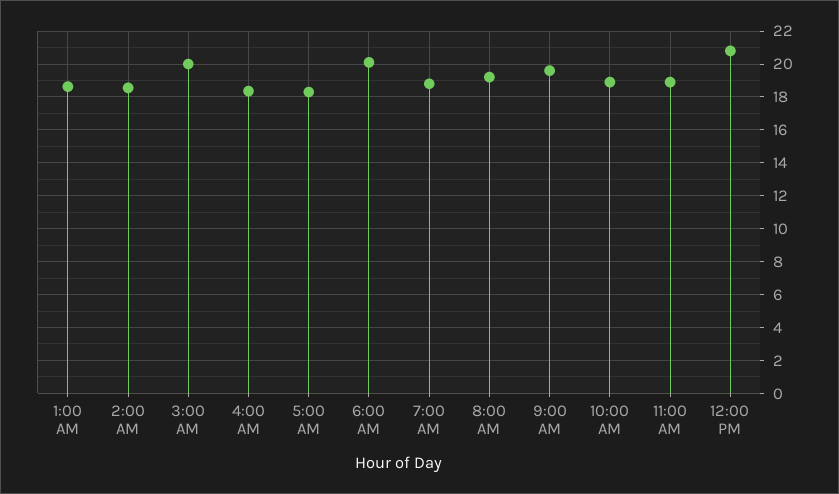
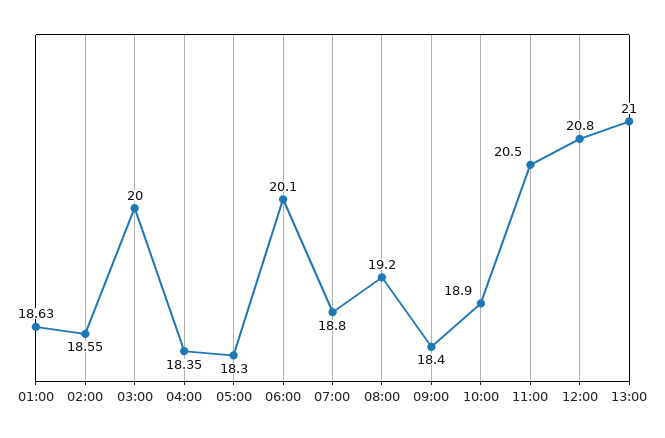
9:00 AM: 19.5 -> 18.4
11:00 AM: 19 -> 20.5
13:00: none -> 21

